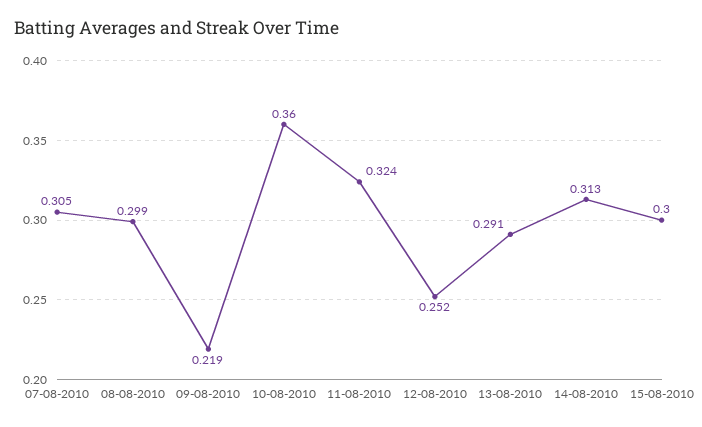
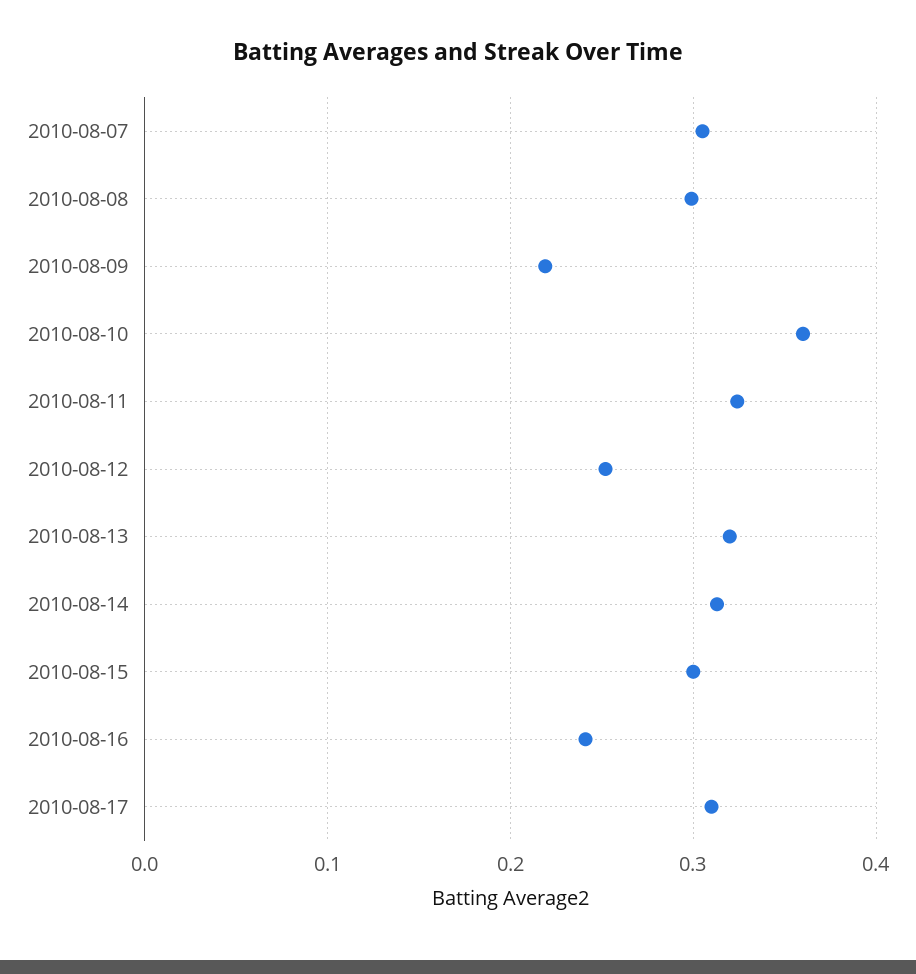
13-08-2010: 0.291 -> 0.32
2010-08-16: none -> 0.24
2010-08-17: none -> 0.31

